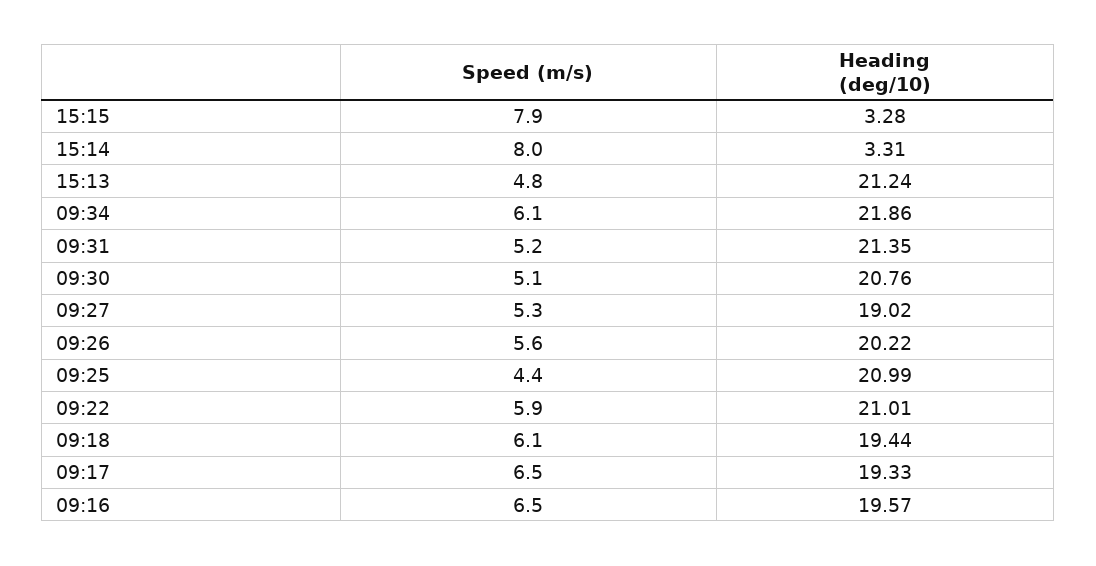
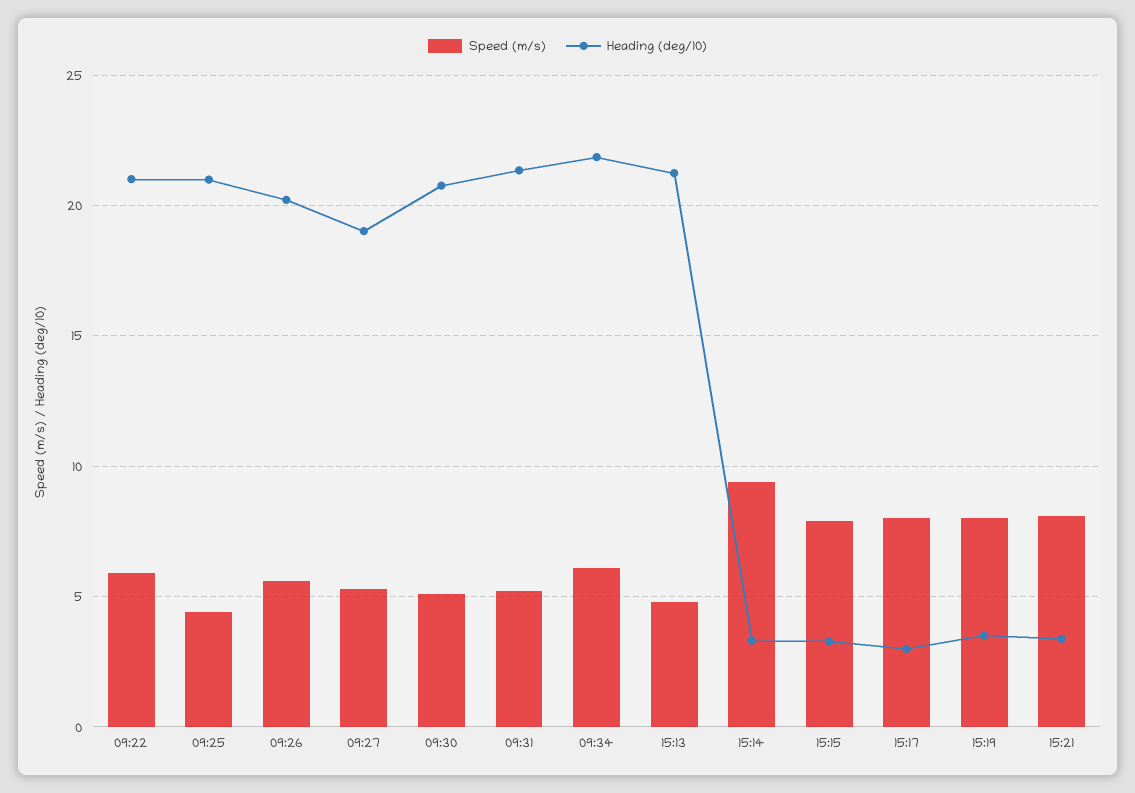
Speed (m/s), 15:14: 8 -> 9.5
Speed (m/s), 09:18: 6.1 -> none
Heading (deg/10), 09:18: 19.44 -> none
Speed (m/s), 09:17: 6.5 -> none
Heading (deg/10), 09:17: 19.33 -> none
Speed (m/s), 09:16: 6.5 -> none
Heading (deg/10), 09:16: 19.57 -> none
Speed (m/s), 15:17: none -> 8
Heading (deg/10), 15:17: none -> 3
Speed (m/s), 15:19: none -> 8
Heading (deg/10), 15:19: none -> 3.5
Speed (m/s), 15:21: none -> 8
Heading (deg/10), 15:21: none -> 3.5

